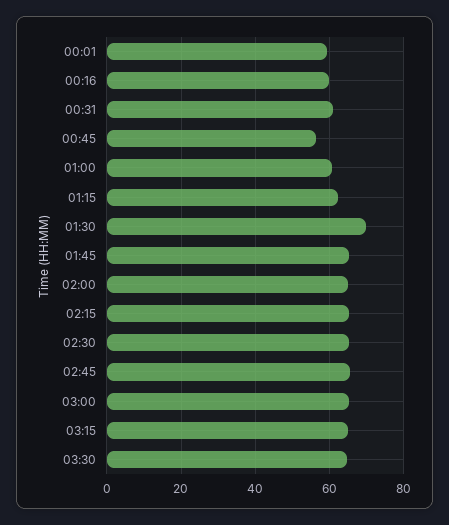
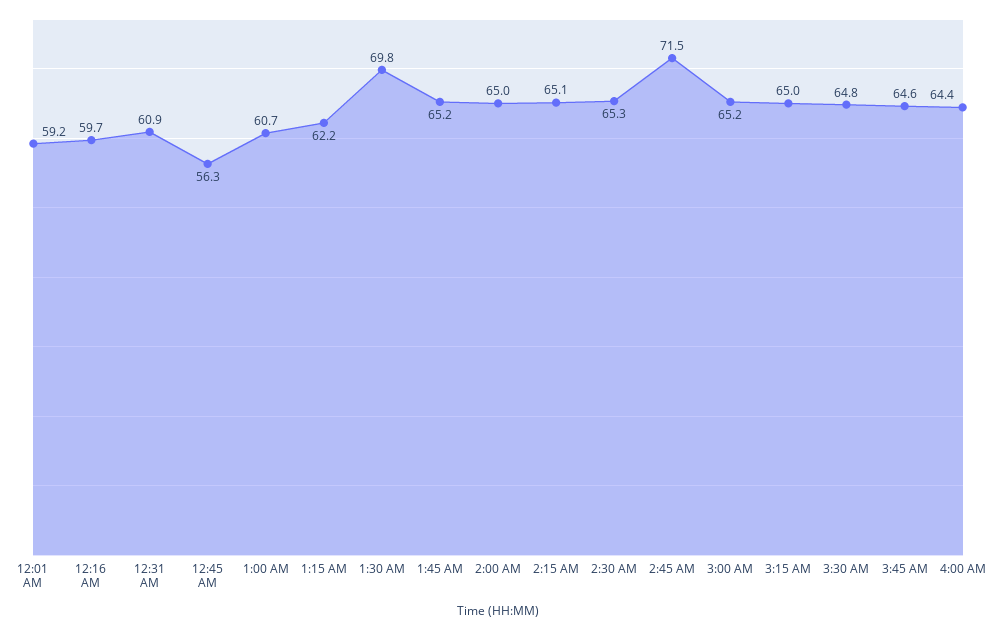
02:45: 66 -> 71.5
3:45 AM: none -> 64.6
4:00 AM: none -> 64.4

